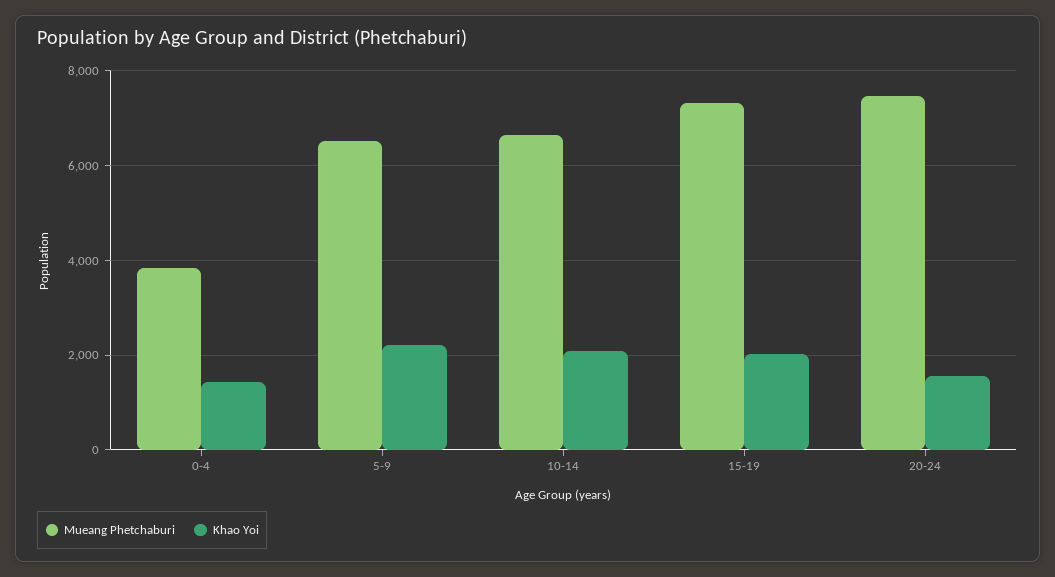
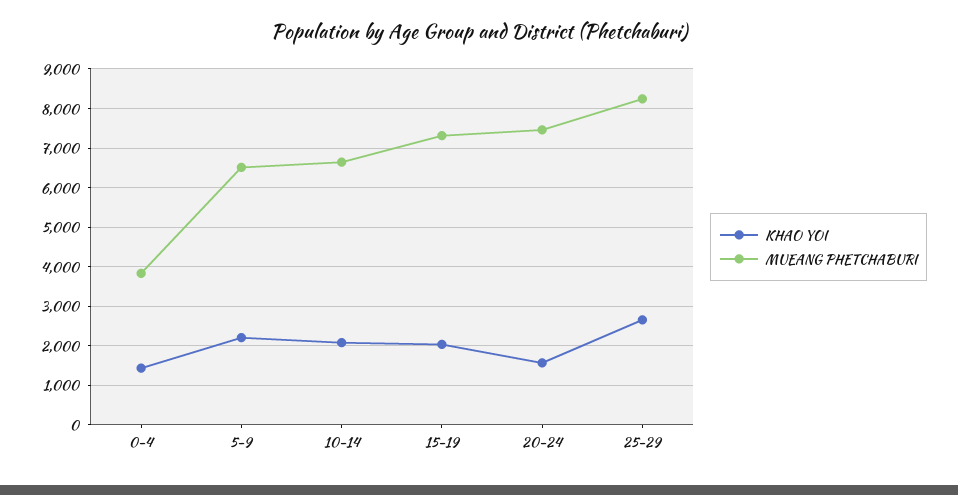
Khao Yoi, 25-29: none -> 2600
Mueang Phetchaburi, 25-29: none -> 8200

